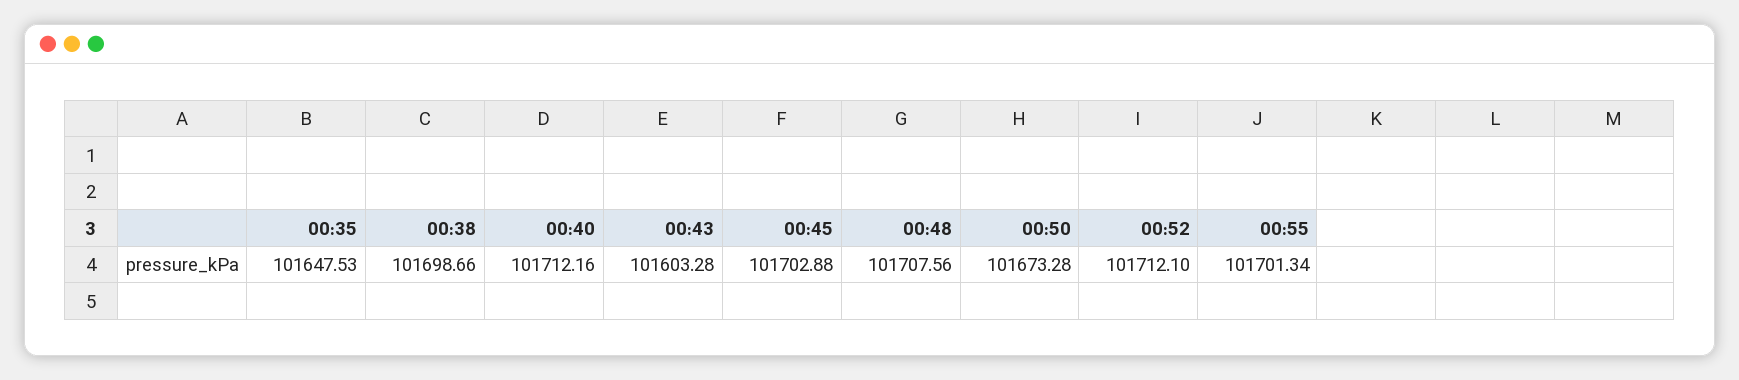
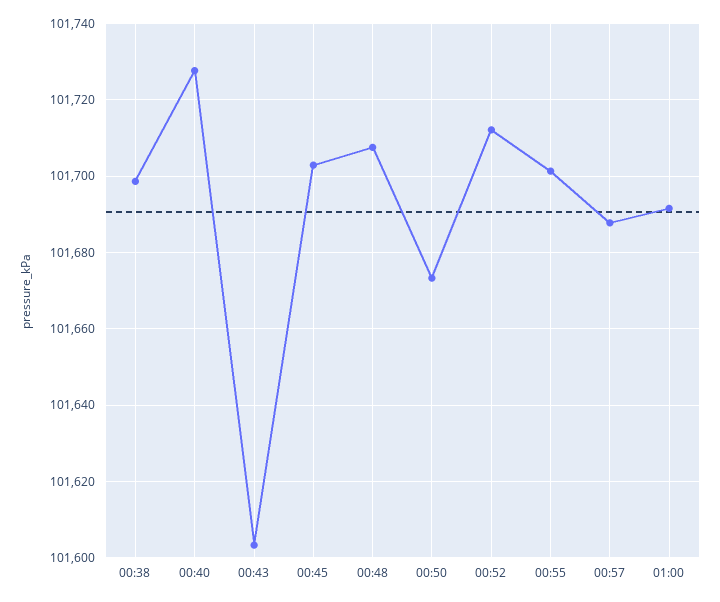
00:35: 101647.53 -> none
00:40: 101712.16 -> 101728
00:57: none -> 101688
01:00: none -> 101692

